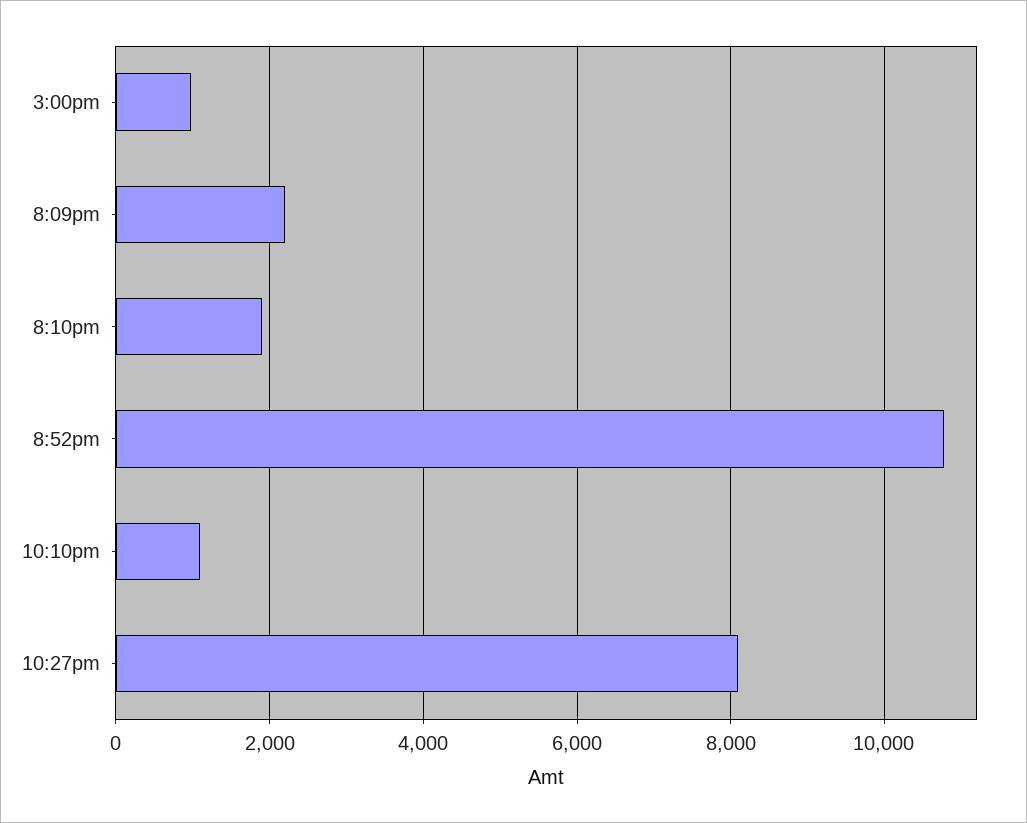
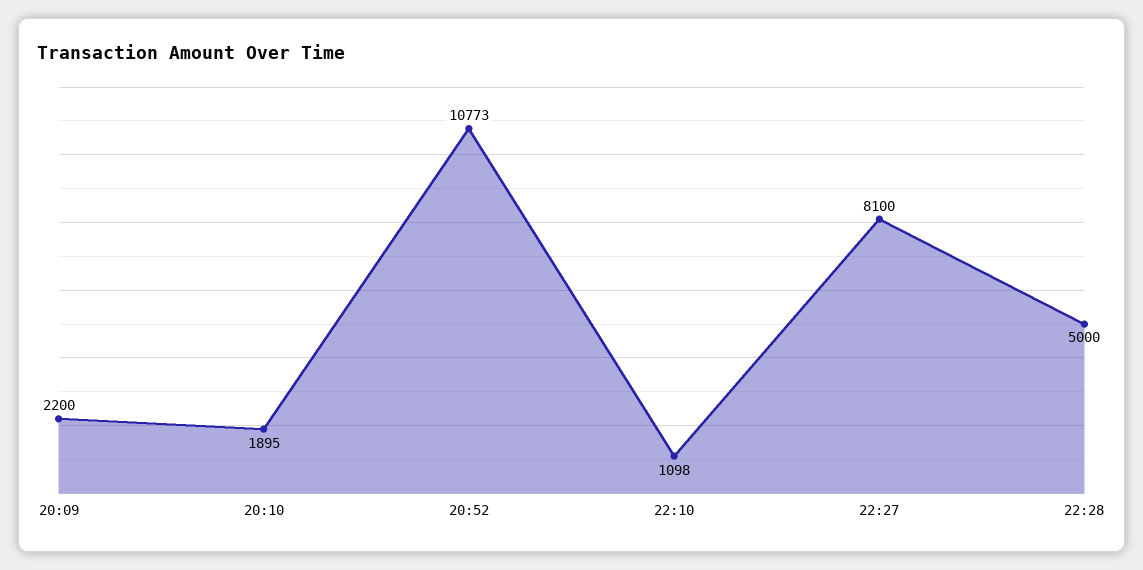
3:00pm: 1000 -> none
22:28: none -> 5000

